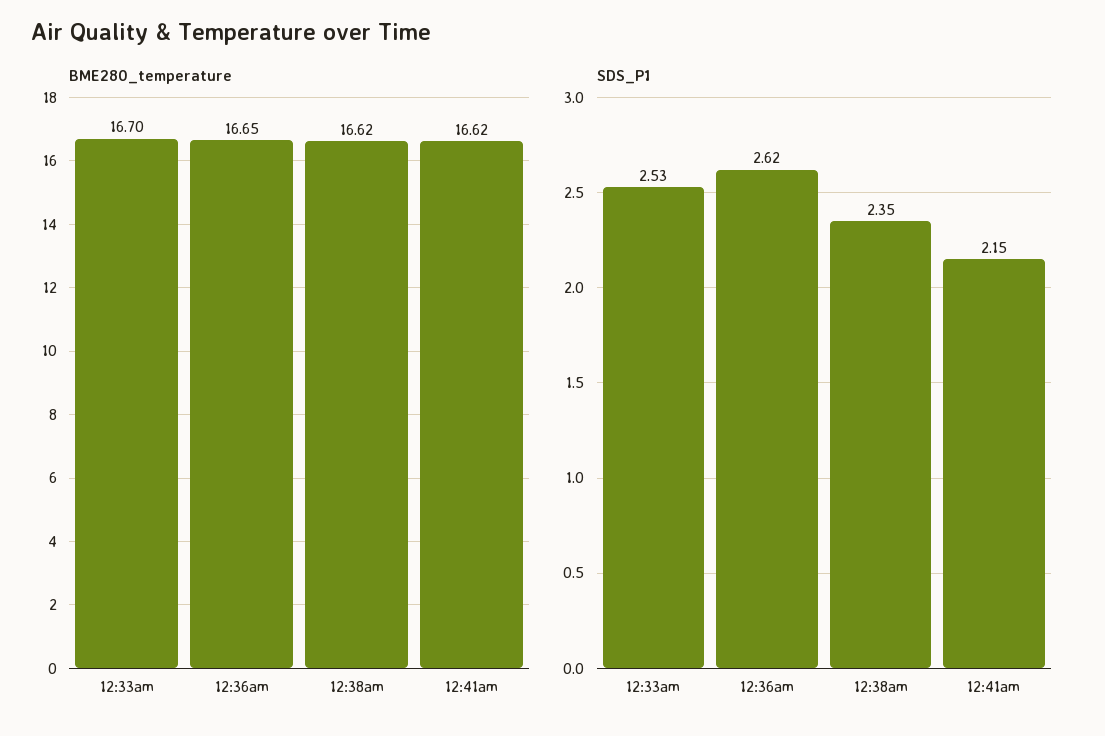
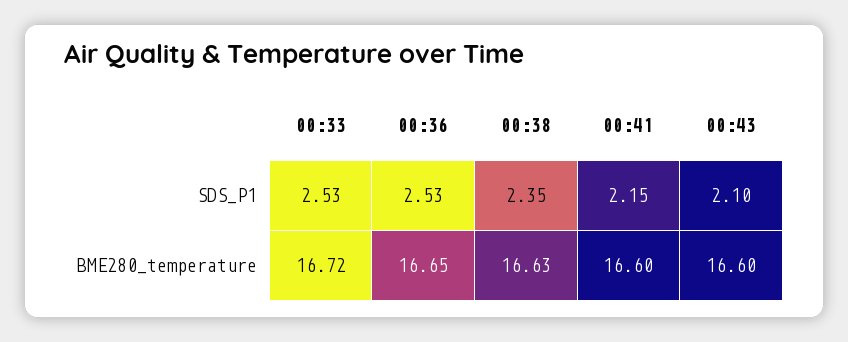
BME280_temperature, 12:33am: 16.7 -> 16.72
BME280_temperature, 12:38am: 16.62 -> 16.63
BME280_temperature, 12:41am: 16.62 -> 16.6
SDS_P1, 12:36am: 2.62 -> 2.53
SDS_P1, 00:43: none -> 2.1
BME280_temperature, 00:43: none -> 16.6

